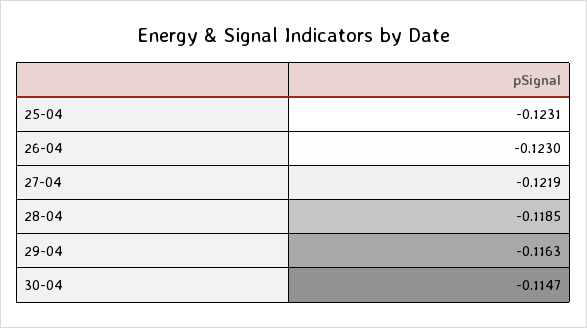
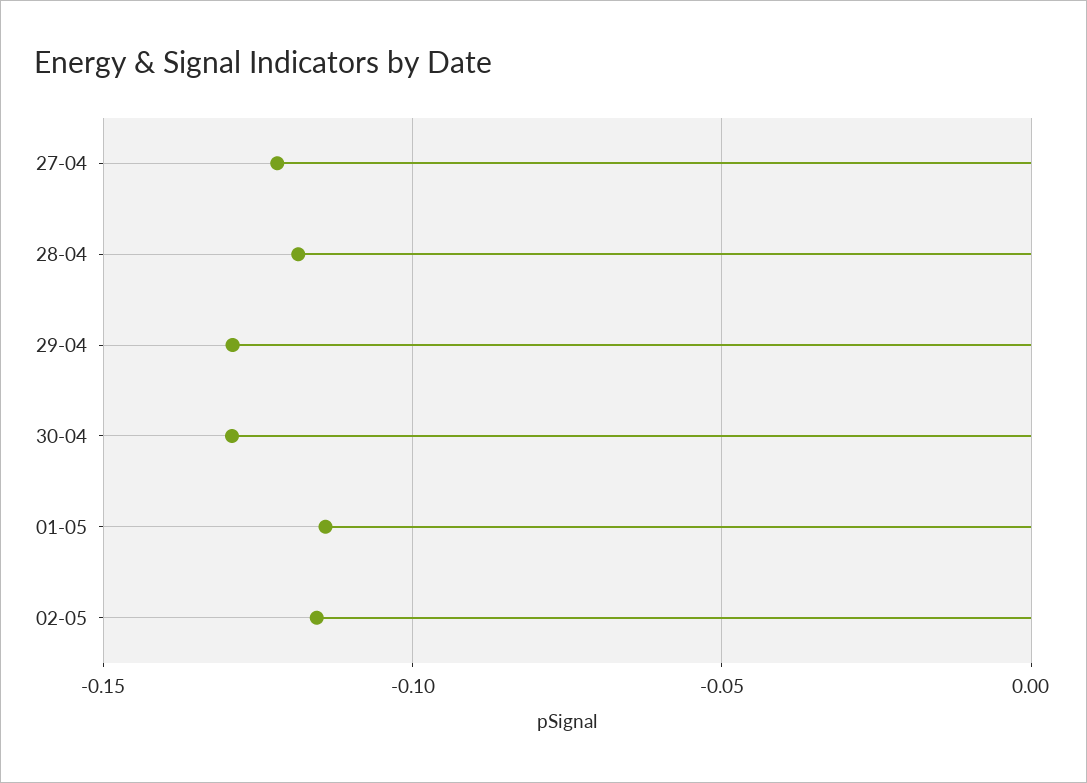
25-04: -0.1231 -> none
26-04: -0.123 -> none
29-04: -0.1163 -> -0.13
30-04: -0.1147 -> -0.13
01-05: none -> -0.115
02-05: none -> -0.115

